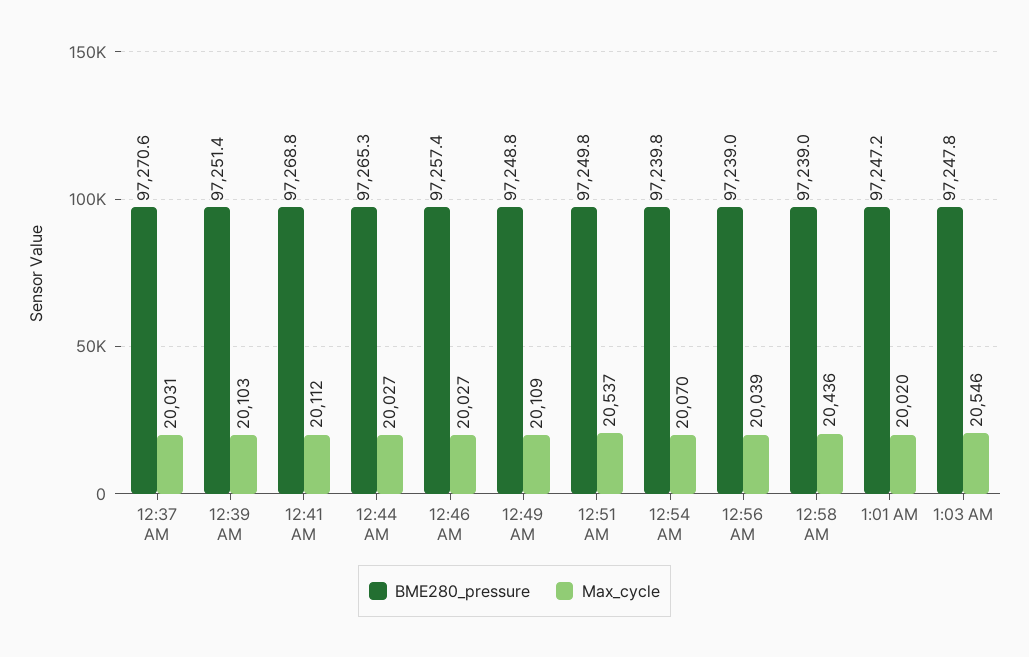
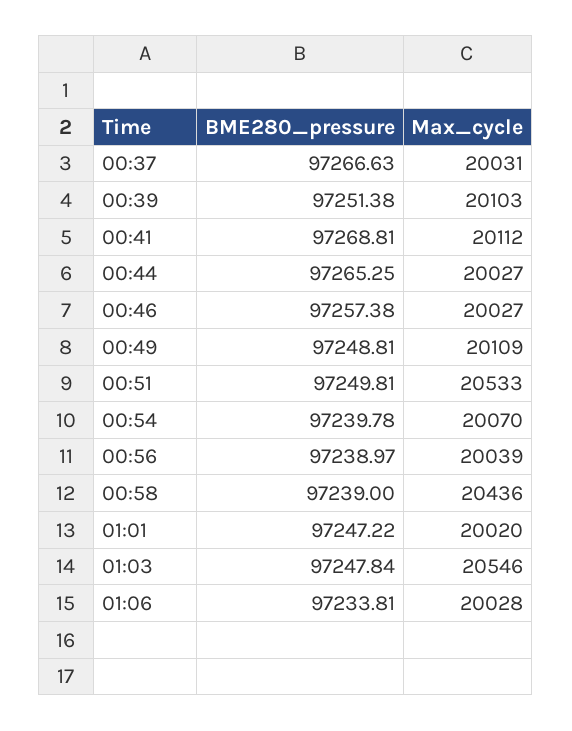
BME280_pressure, 12:37 AM: 97270.6 -> 97266.63
Max_cycle, 12:51 AM: 20537 -> 20533
BME280_pressure, 01:06: none -> 97233.81
Max_cycle, 01:06: none -> 20028

